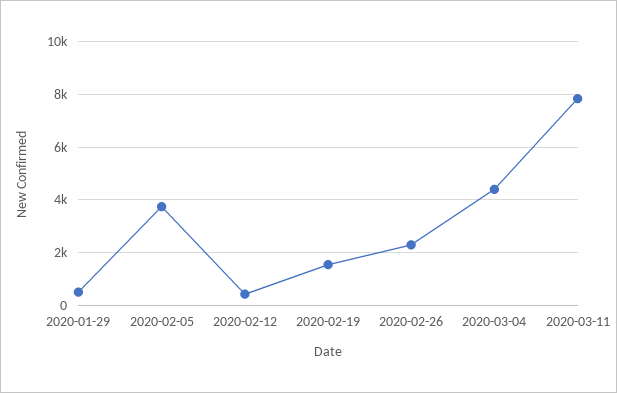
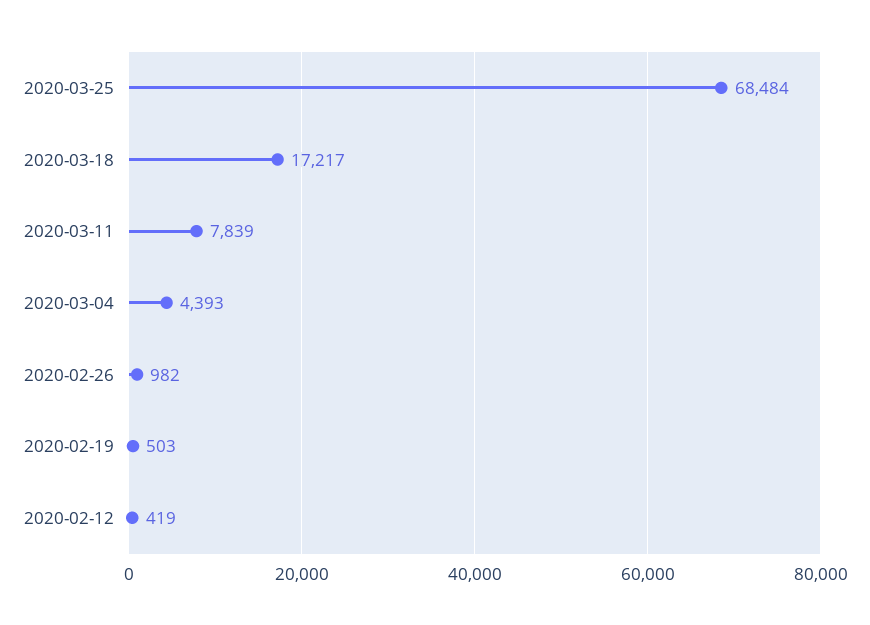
2020-01-29: 500 -> none
2020-02-05: 3750 -> none
2020-02-19: 1500 -> 503
2020-02-26: 2250 -> 982
2020-03-25: none -> 68484
2020-03-18: none -> 17217

